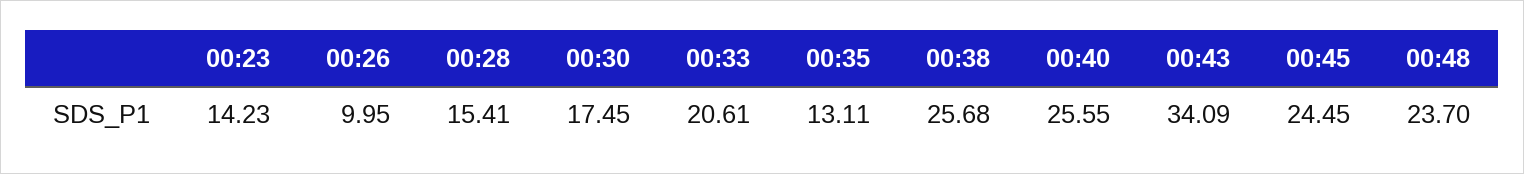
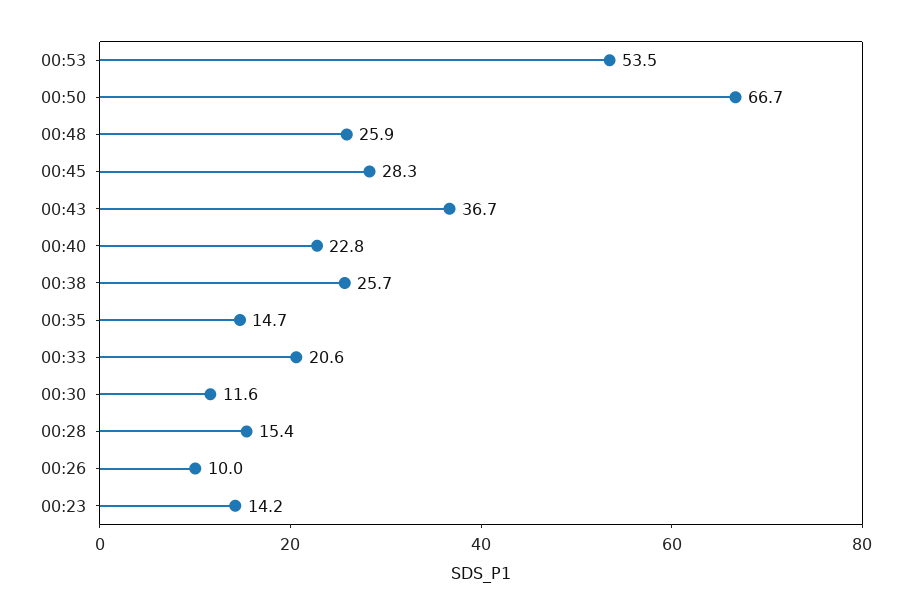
00:30: 17.45 -> 11.6
00:35: 13.11 -> 14.7
00:40: 25.55 -> 22.8
00:43: 34.09 -> 36.7
00:45: 24.45 -> 28.3
00:48: 23.7 -> 25.9
00:53: none -> 53.5
00:50: none -> 66.7

